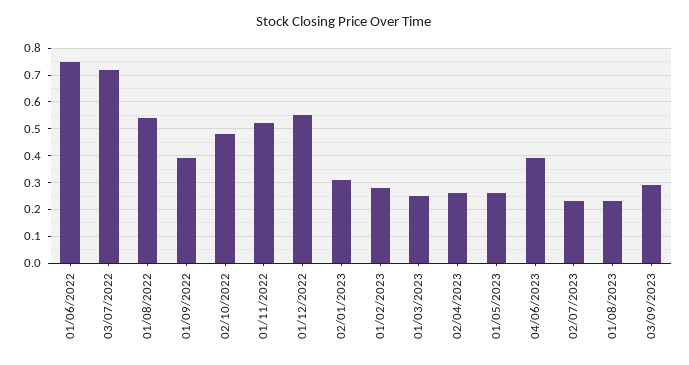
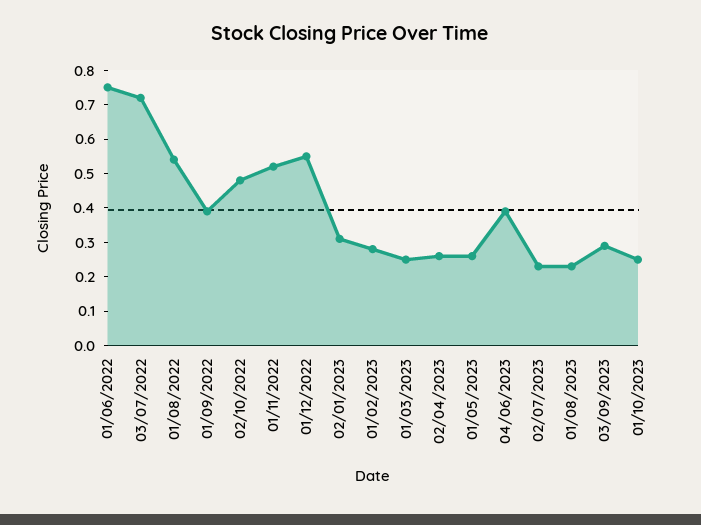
01/10/2023: none -> 0.25

